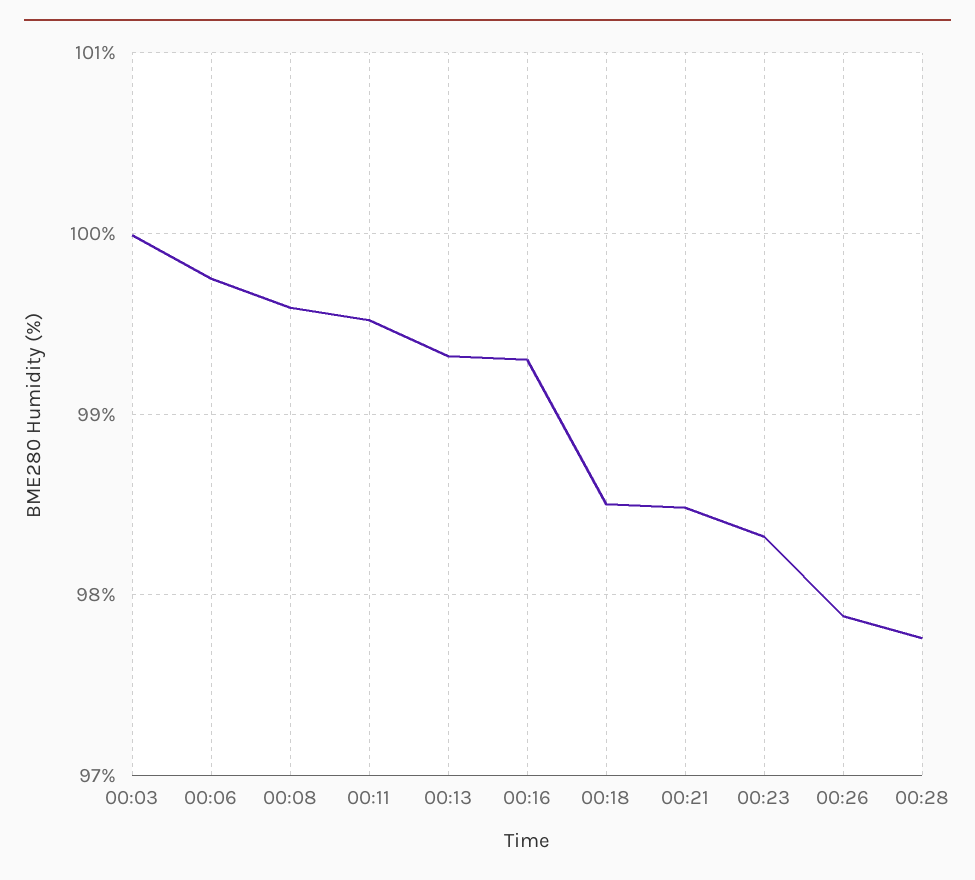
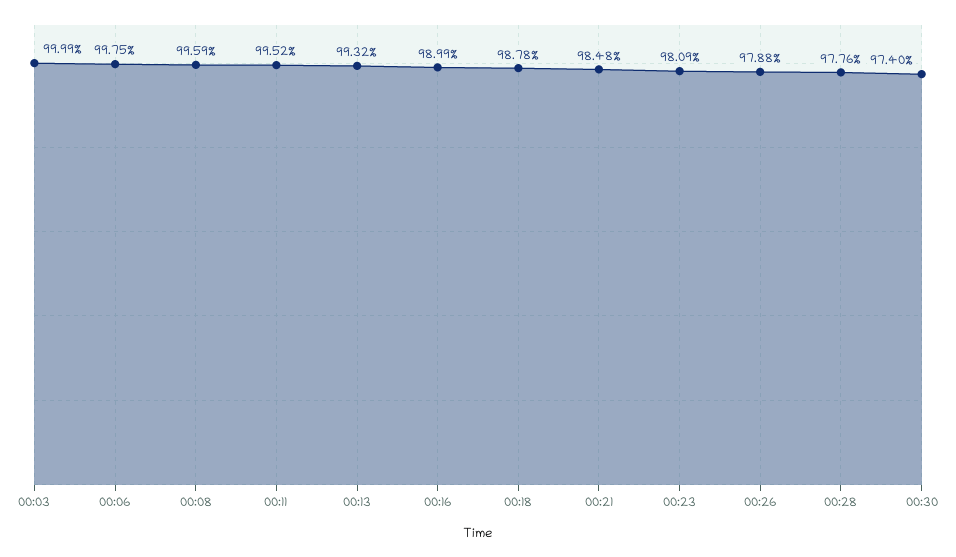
00:16: 99.3 -> 98.99
00:18: 98.5 -> 98.78
00:23: 98.3 -> 98.09
00:30: none -> 97.4

